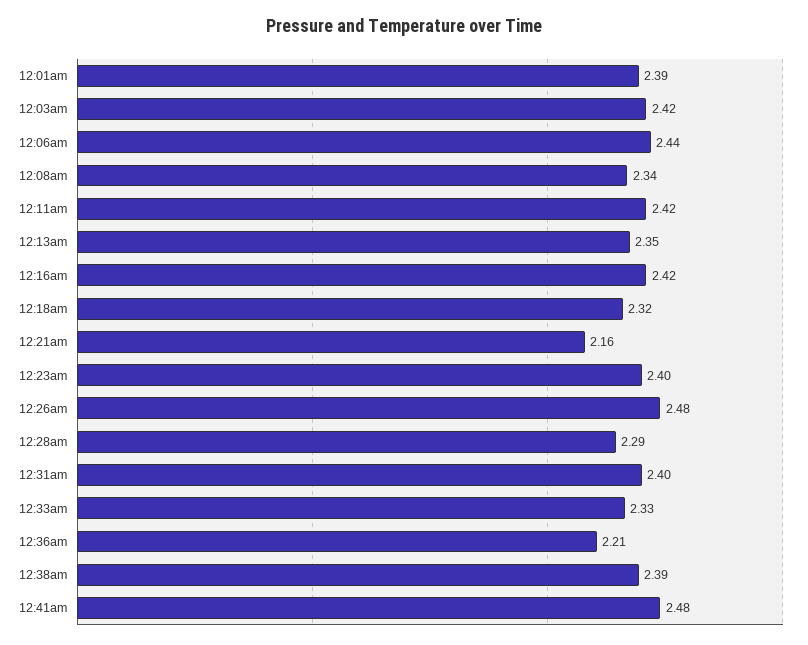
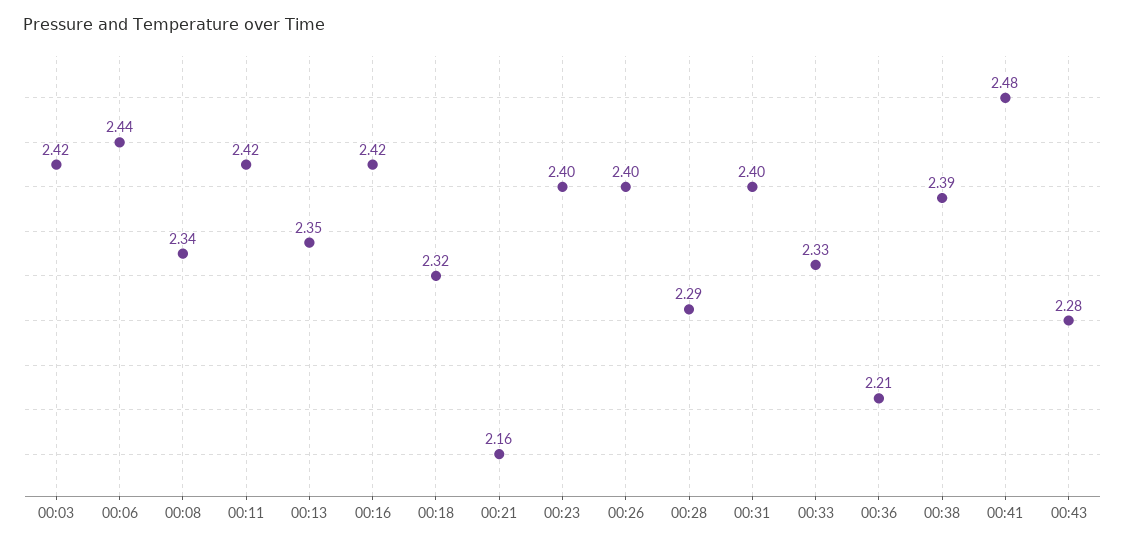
12:01am: 2.39 -> none
12:26am: 2.48 -> 2.4
00:43: none -> 2.28

